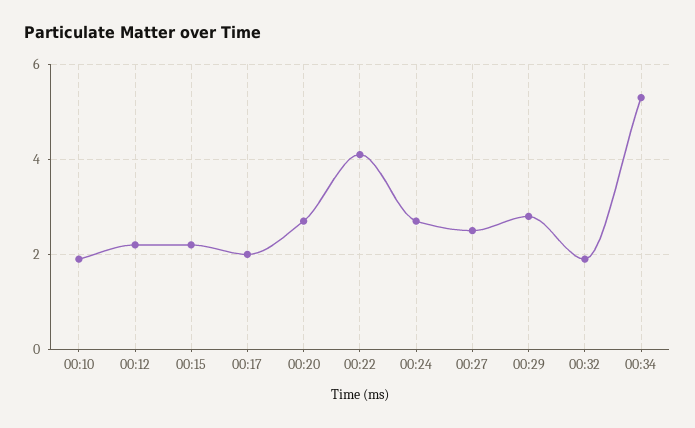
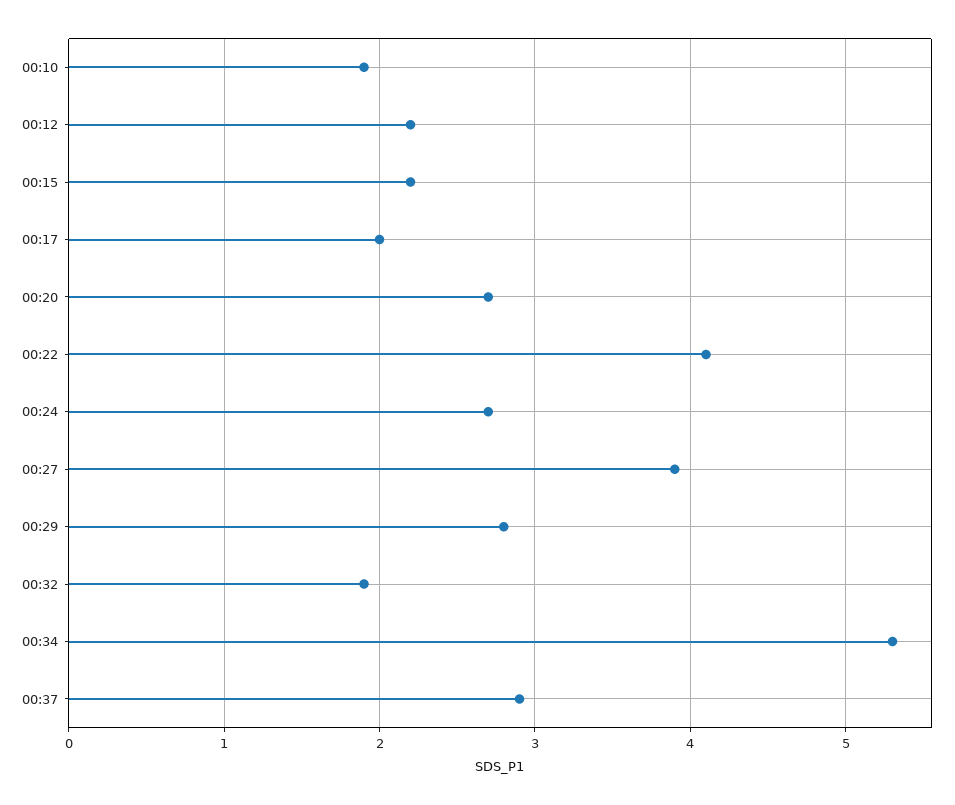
00:27: 2.5 -> 3.9
00:37: none -> 2.9

